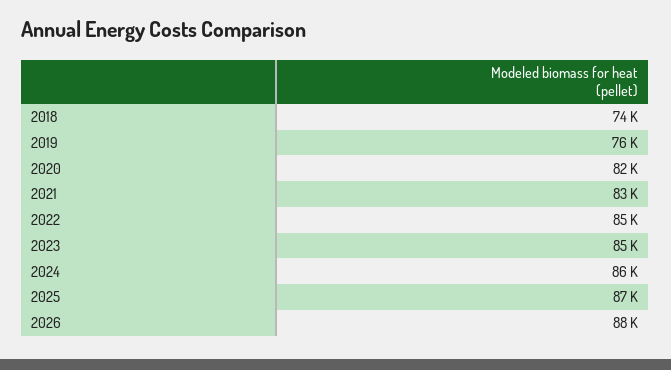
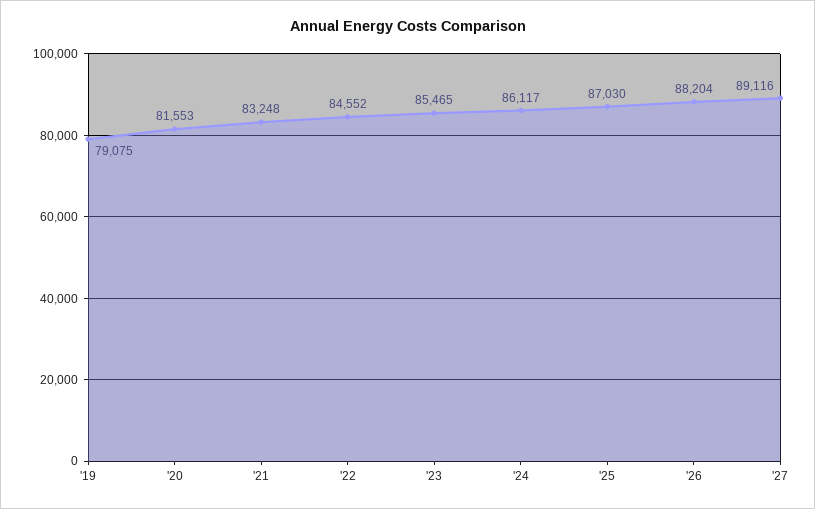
2018: 74000 -> none
2019: 76000 -> 79075
'27: none -> 89116

